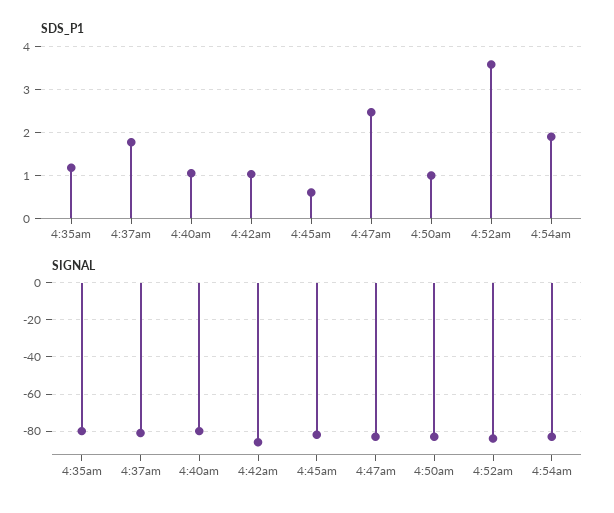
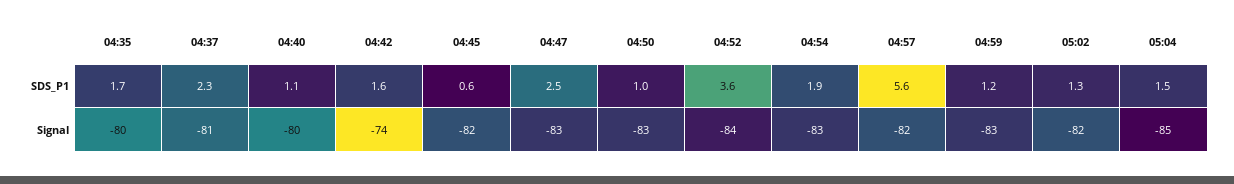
SDS_P1, 4:35am: 1.2 -> 1.7
SDS_P1, 4:37am: 1.8 -> 2.3
SDS_P1, 4:42am: 1 -> 1.6
SIGNAL, 4:42am: -85 -> -74
SDS_P1, 04:57: none -> 5.6
SDS_P1, 04:59: none -> 1.2
SDS_P1, 05:02: none -> 1.3
SDS_P1, 05:04: none -> 1.5
SIGNAL, 04:57: none -> -82
SIGNAL, 04:59: none -> -83
SIGNAL, 05:02: none -> -82
SIGNAL, 05:04: none -> -85

